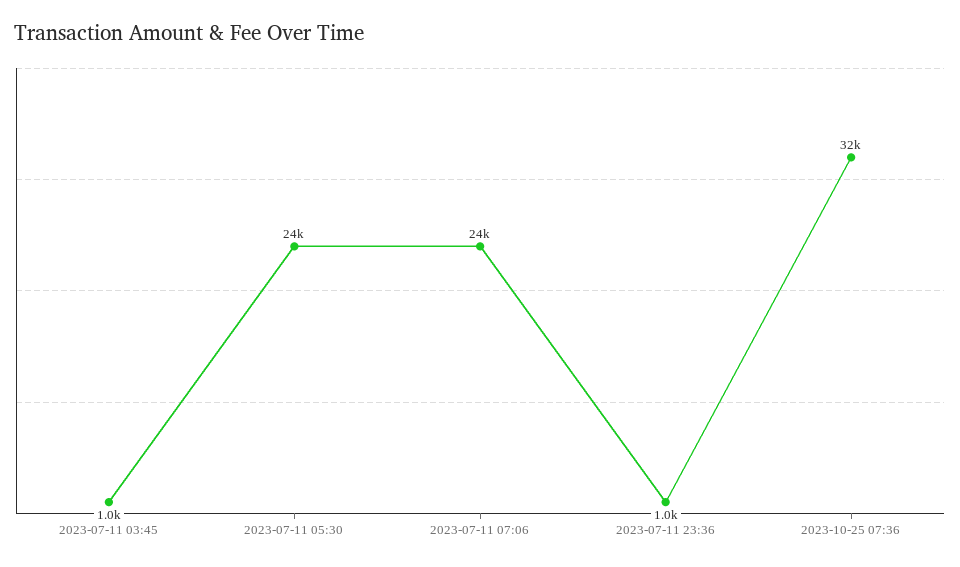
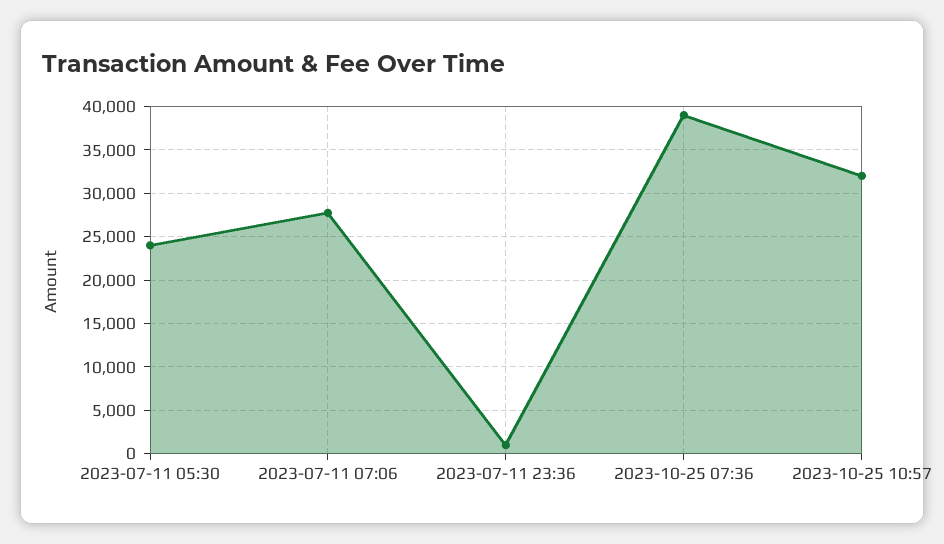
2023-07-11 03:45: 1000 -> none
2023-07-11 07:06: 24000 -> 28000
2023-10-25 07:36: 32000 -> 39000
2023-10-25 10:57: none -> 32000

